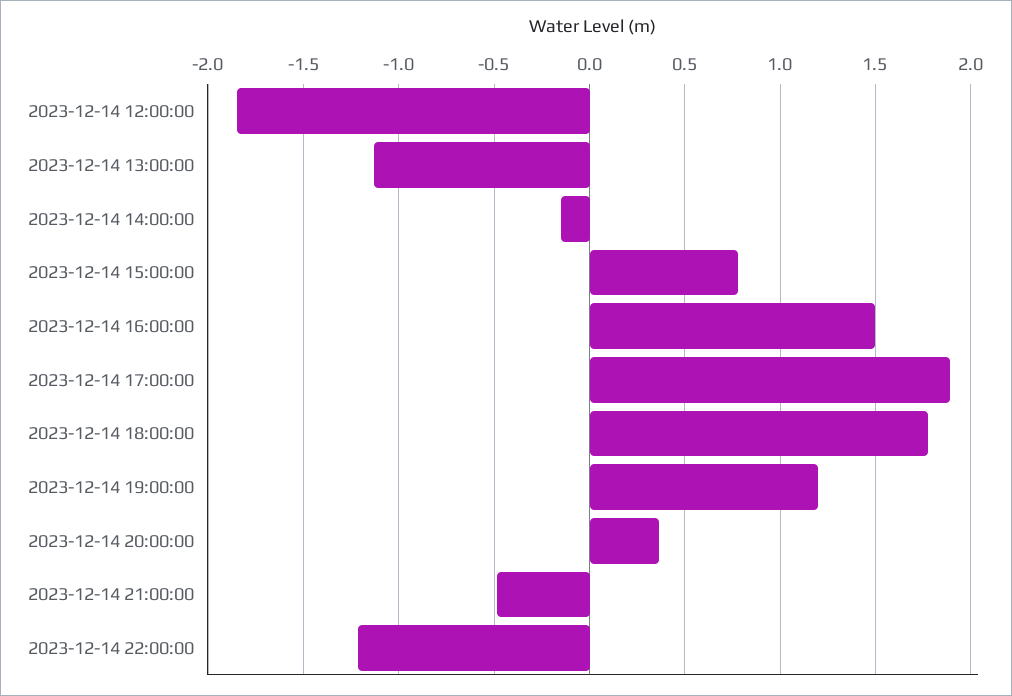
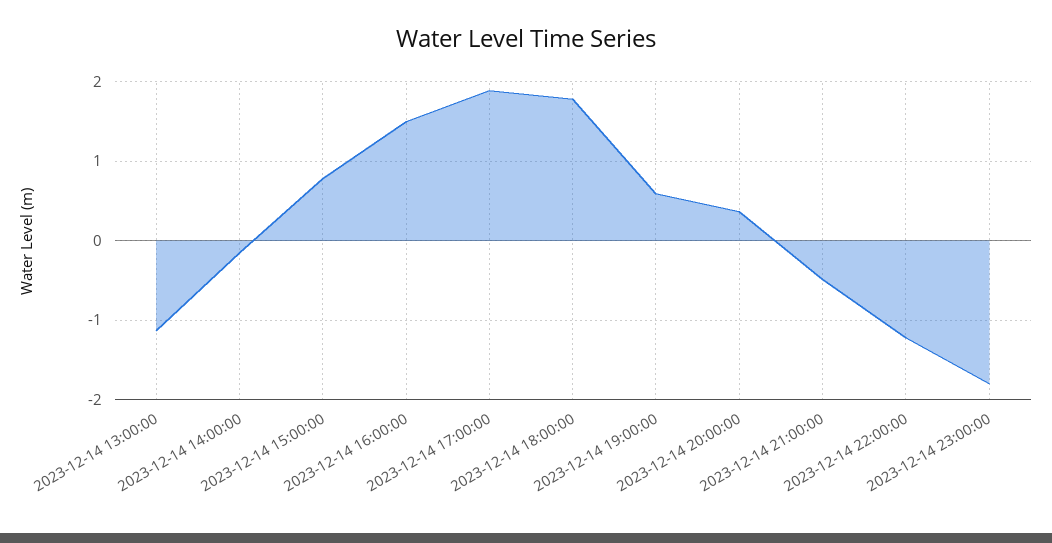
2023-12-14 12:00:00: -1.85 -> none
2023-12-14 19:00:00: 1.2 -> 0.6
2023-12-14 23:00:00: none -> -1.8

